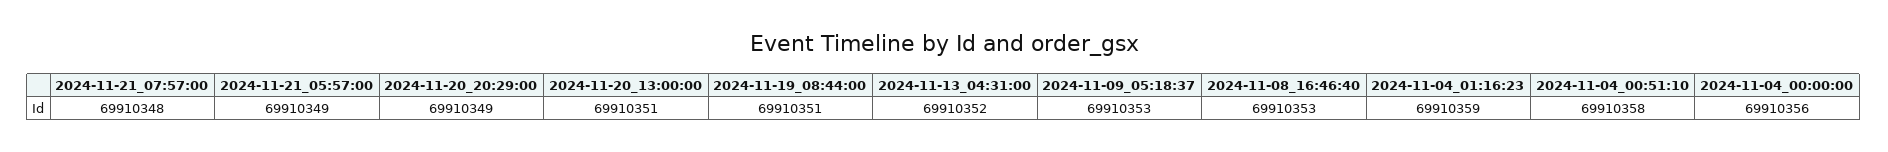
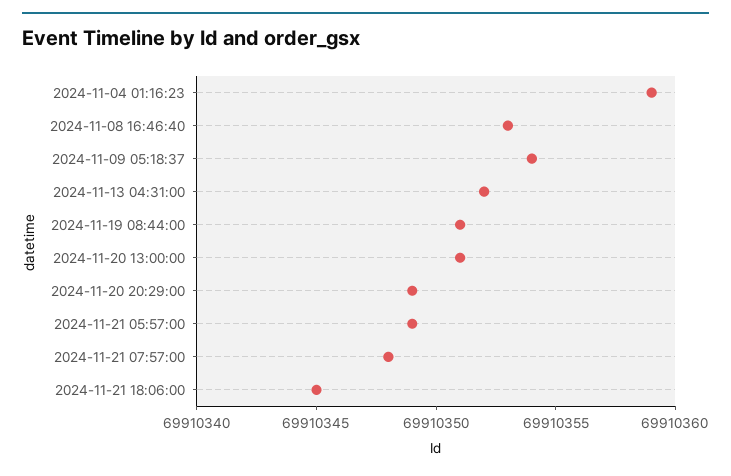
2024-11-09_05:18:37: 69910353 -> 69910354
2024-11-04_00:51:10: 69910358 -> none
2024-11-04_00:00:00: 69910356 -> none
2024-11-21 18:06:00: none -> 69910345

